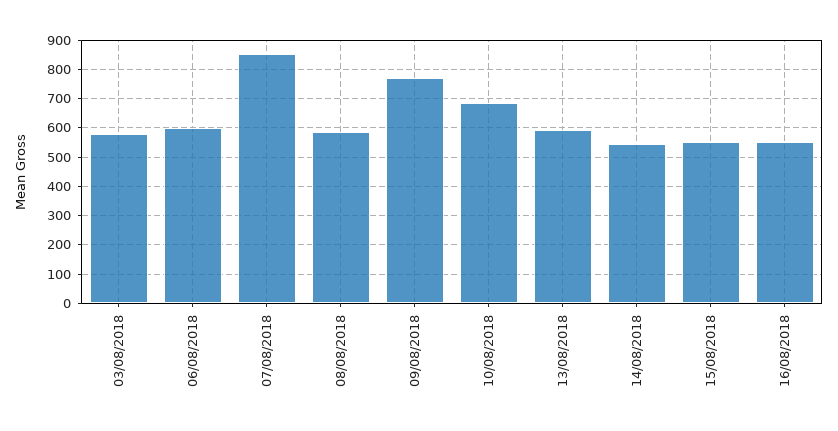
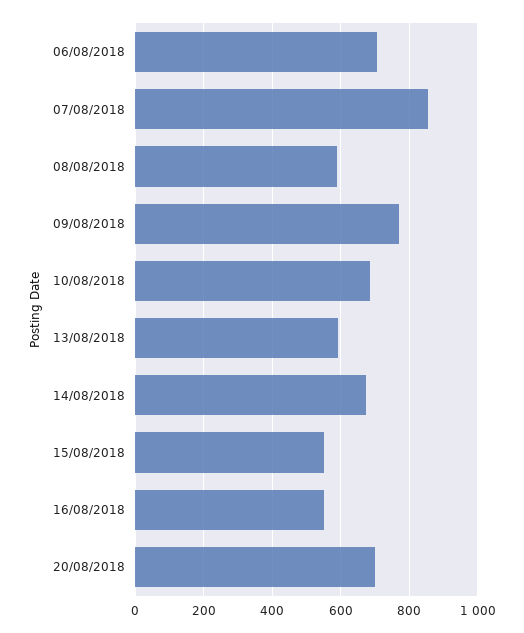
03/08/2018: 575 -> none
06/08/2018: 600 -> 700
14/08/2018: 550 -> 680
20/08/2018: none -> 700

